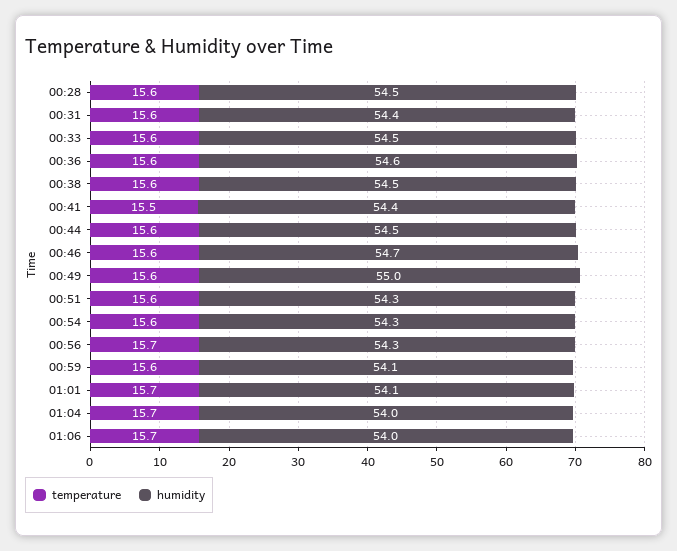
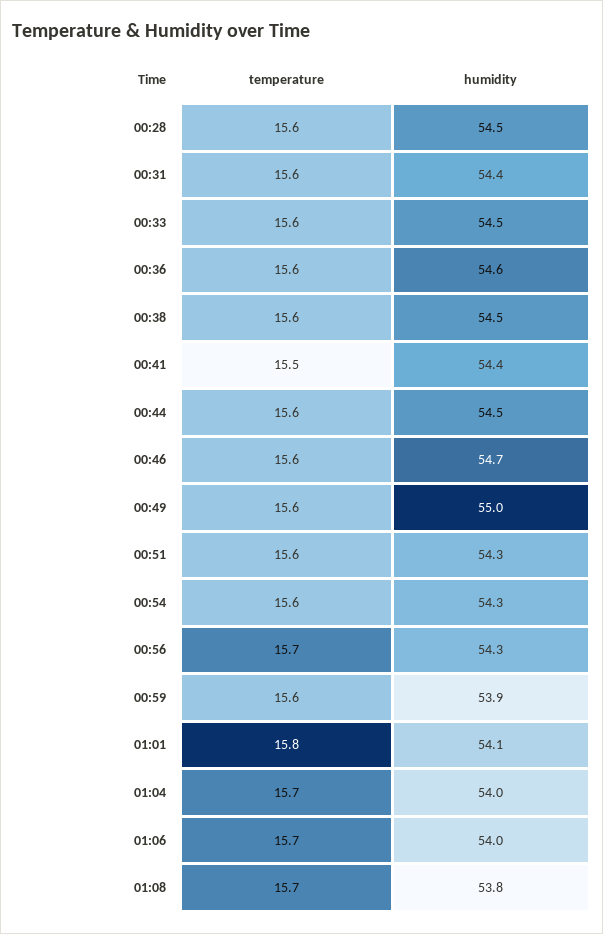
humidity, 00:59: 54.1 -> 53.9
temperature, 01:01: 15.7 -> 15.8
temperature, 01:08: none -> 15.7
humidity, 01:08: none -> 53.8

